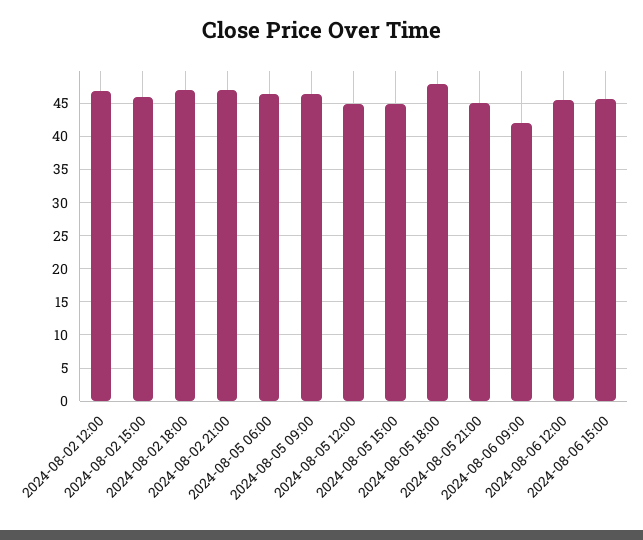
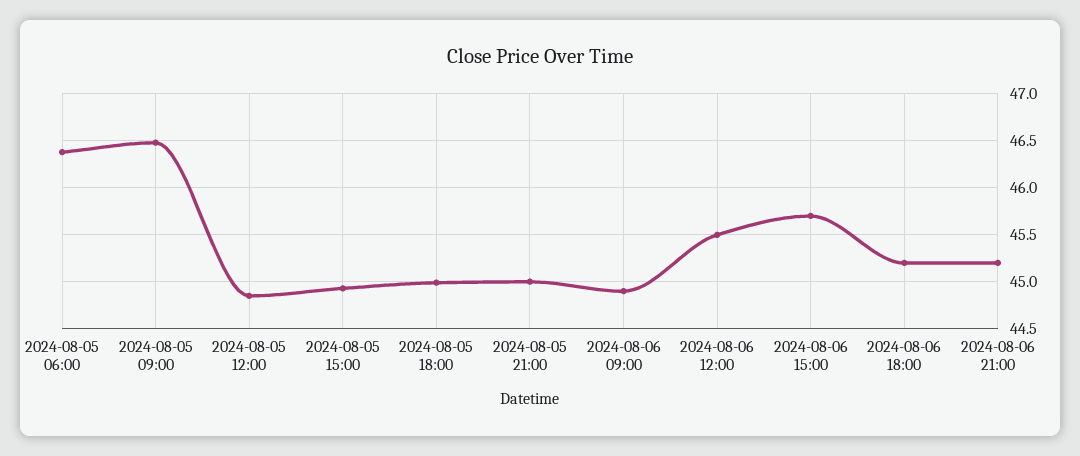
2024-08-02 12:00: 47 -> none
2024-08-02 15:00: 46 -> none
2024-08-02 18:00: 47 -> none
2024-08-02 21:00: 47 -> none
2024-08-05 18:00: 48 -> 45
2024-08-06 09:00: 42 -> 44.9
2024-08-06 18:00: none -> 45.2
2024-08-06 21:00: none -> 45.2

